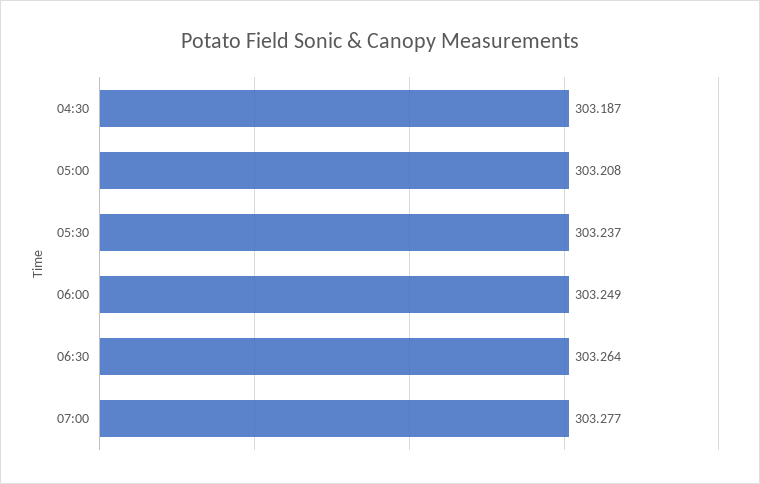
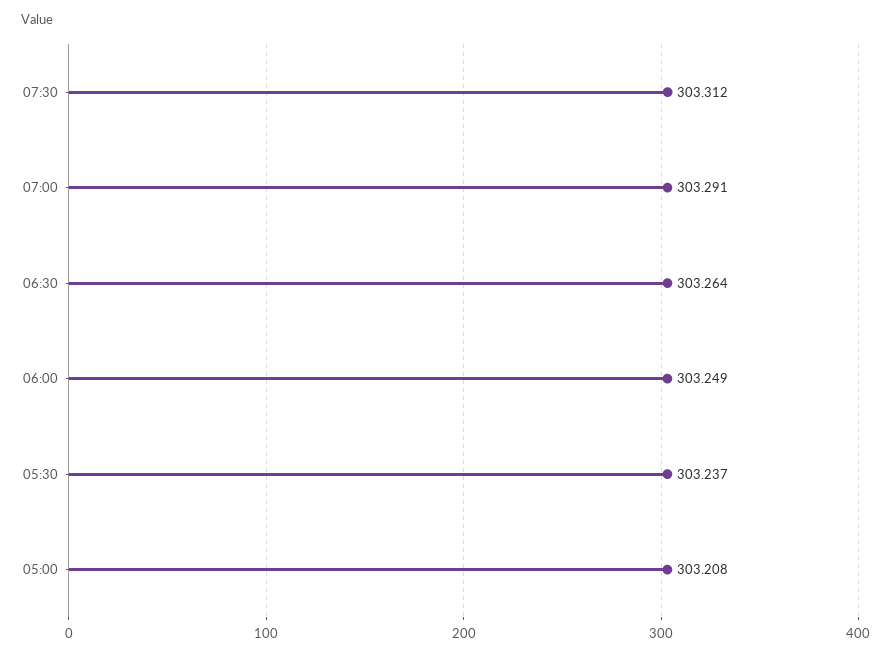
04:30: 303.187 -> none
07:00: 303.277 -> 303.291
07:30: none -> 303.312

